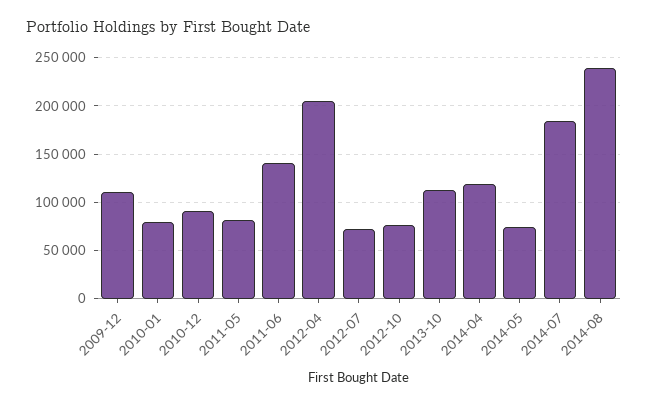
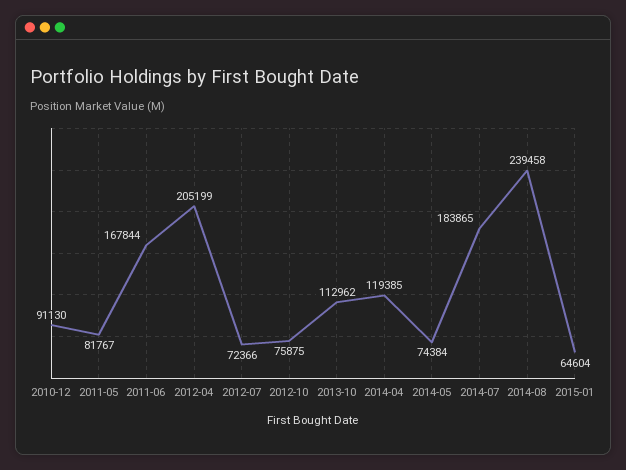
2009-12: 110000 -> none
2010-01: 80000 -> none
2011-06: 140000 -> 167844
2015-01: none -> 64604

